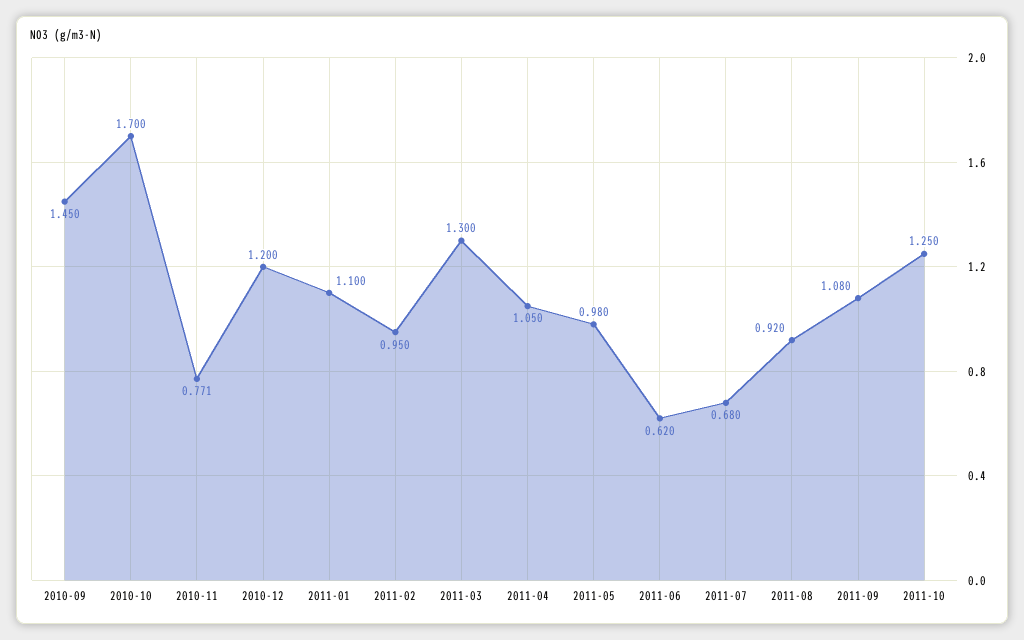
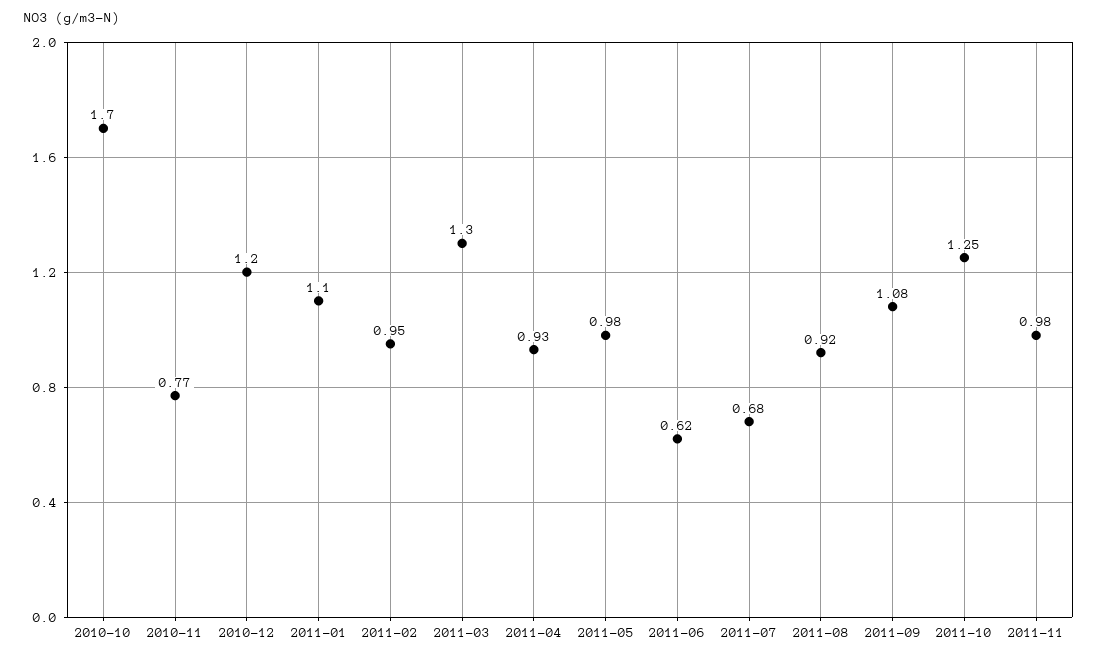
2010-09: 1.45 -> none
2011-04: 1.05 -> 0.93
2011-11: none -> 0.98

